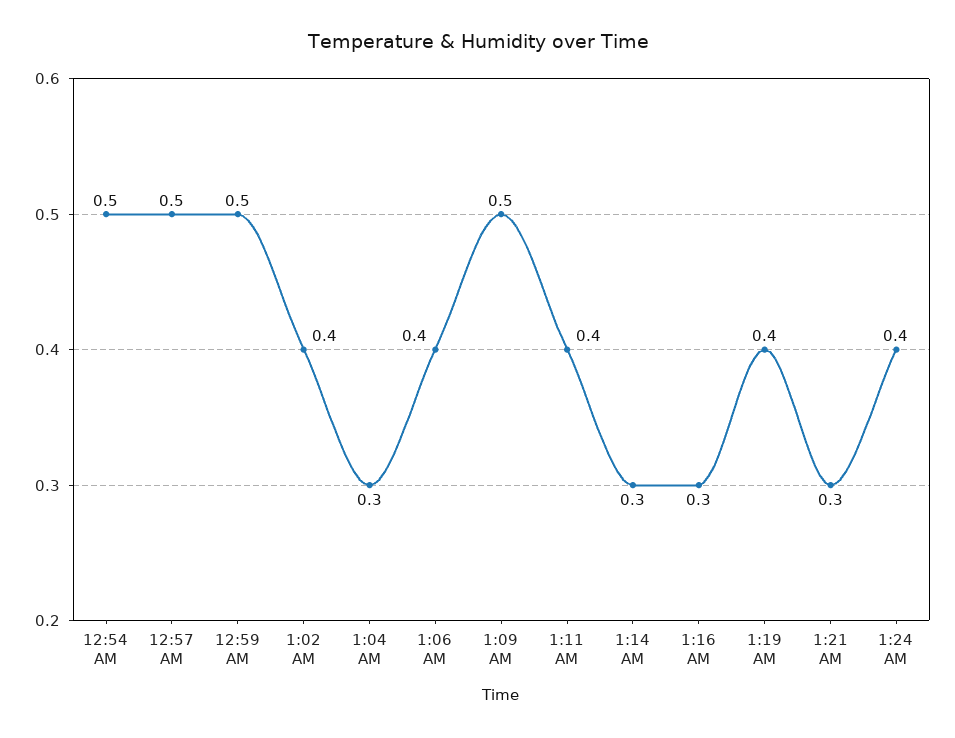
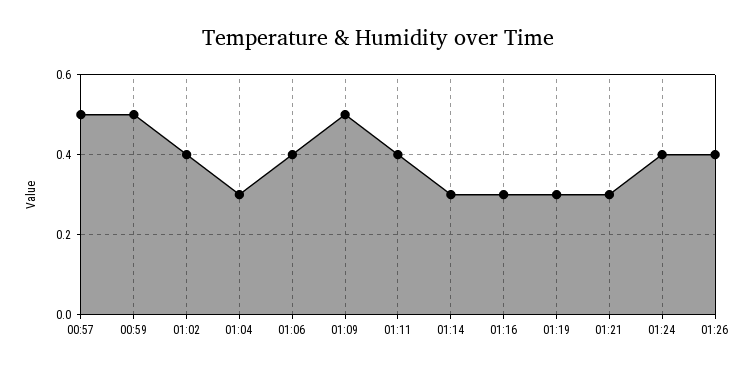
12:54 AM: 0.5 -> none
1:19 AM: 0.4 -> 0.3
01:26: none -> 0.4

